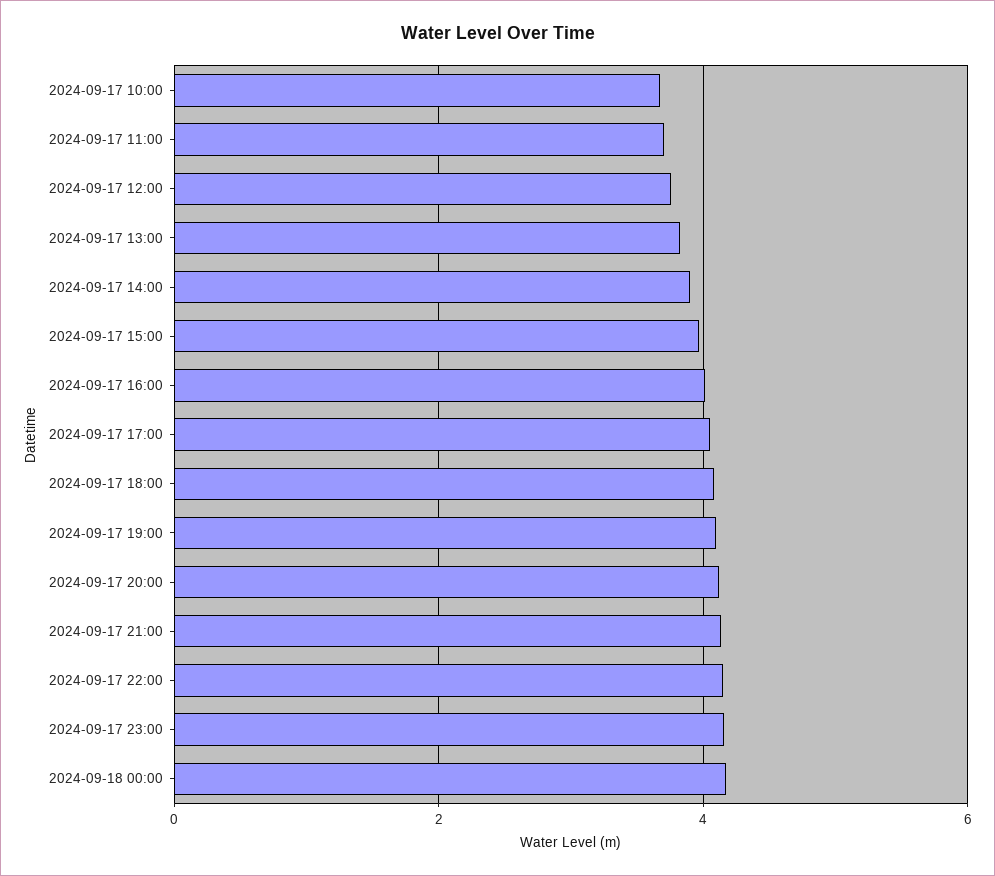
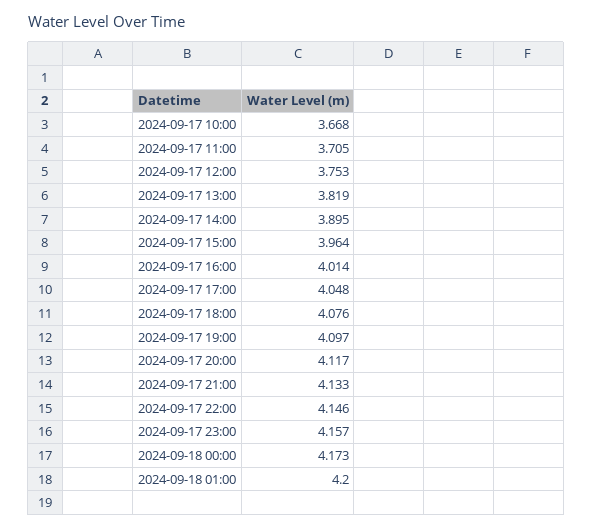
2024-09-18 01:00: none -> 4.2

